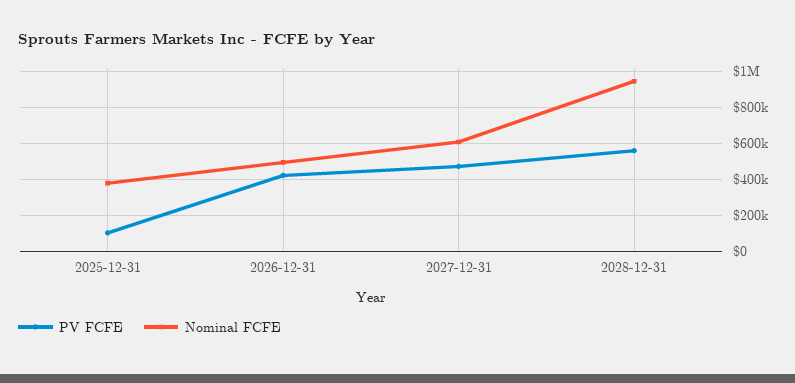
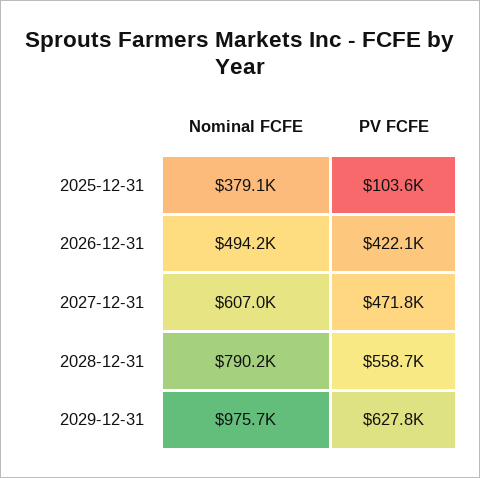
Nominal FCFE, 2028-12-31: 950000 -> 790200
Nominal FCFE, 2029-12-31: none -> 975700
PV FCFE, 2029-12-31: none -> 627800

